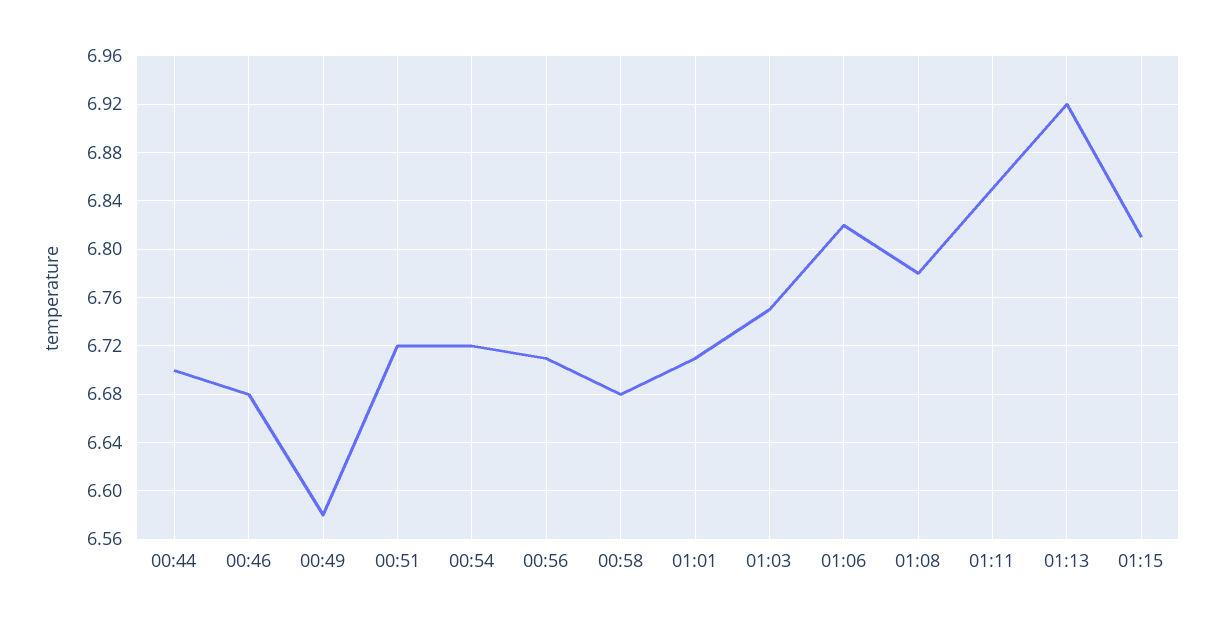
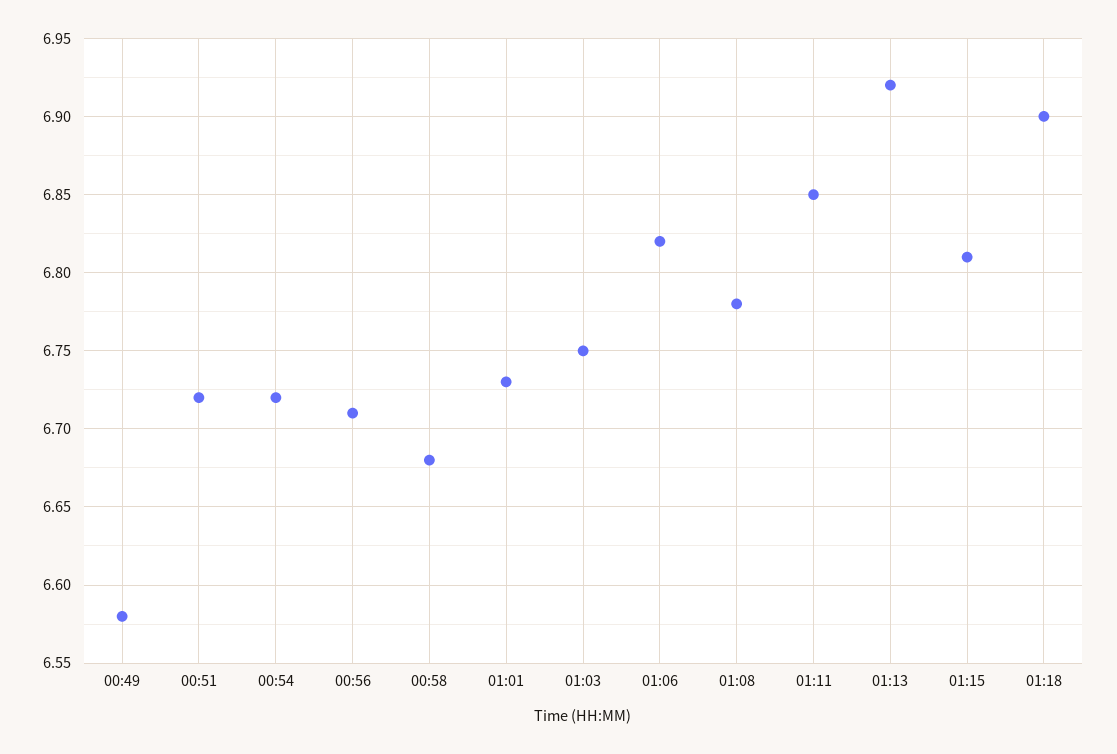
00:44: 6.7 -> none
00:46: 6.68 -> none
01:01: 6.71 -> 6.73
01:18: none -> 6.9

